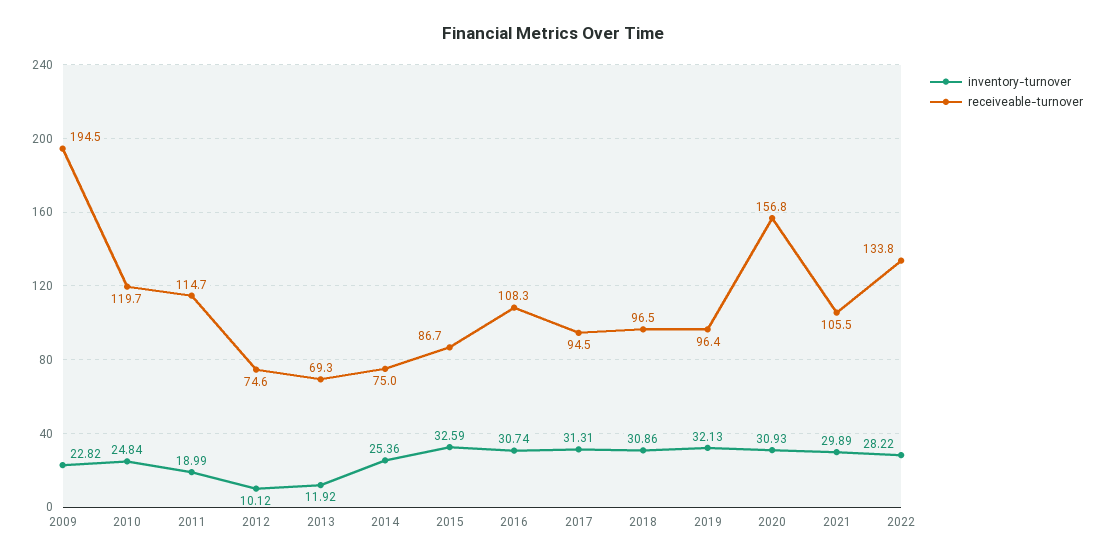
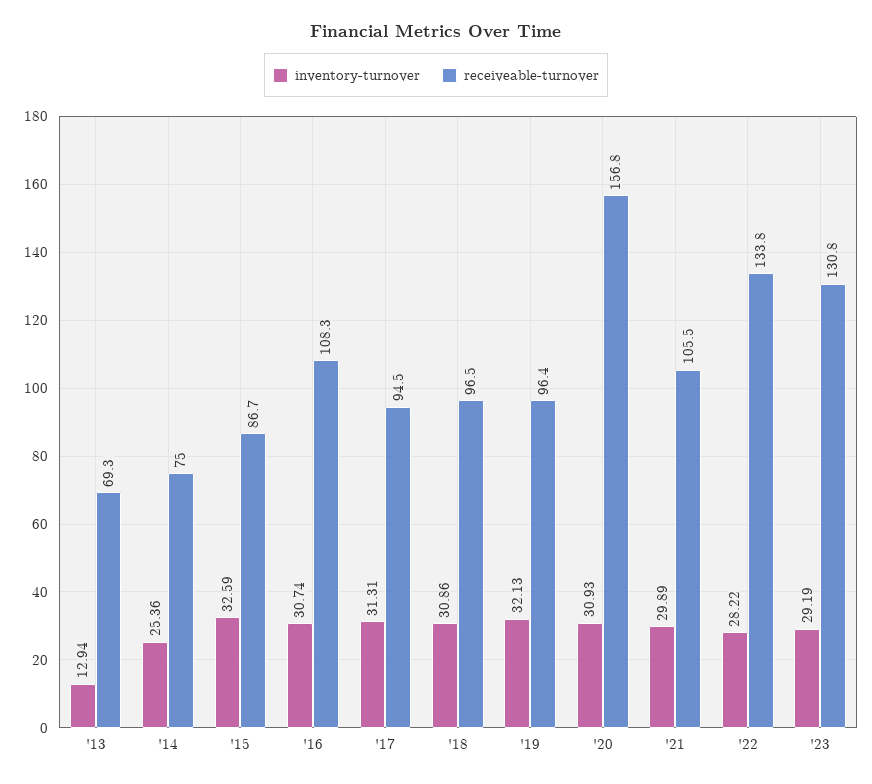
inventory-turnover, 2009: 22.82 -> none
receiveable-turnover, 2009: 194.5 -> none
inventory-turnover, 2010: 24.84 -> none
receiveable-turnover, 2010: 119.7 -> none
inventory-turnover, 2011: 18.99 -> none
receiveable-turnover, 2011: 114.7 -> none
inventory-turnover, 2012: 10.12 -> none
receiveable-turnover, 2012: 74.6 -> none
inventory-turnover, 2013: 11.92 -> 12.94
inventory-turnover, '23: none -> 29.19
receiveable-turnover, '23: none -> 130.8

